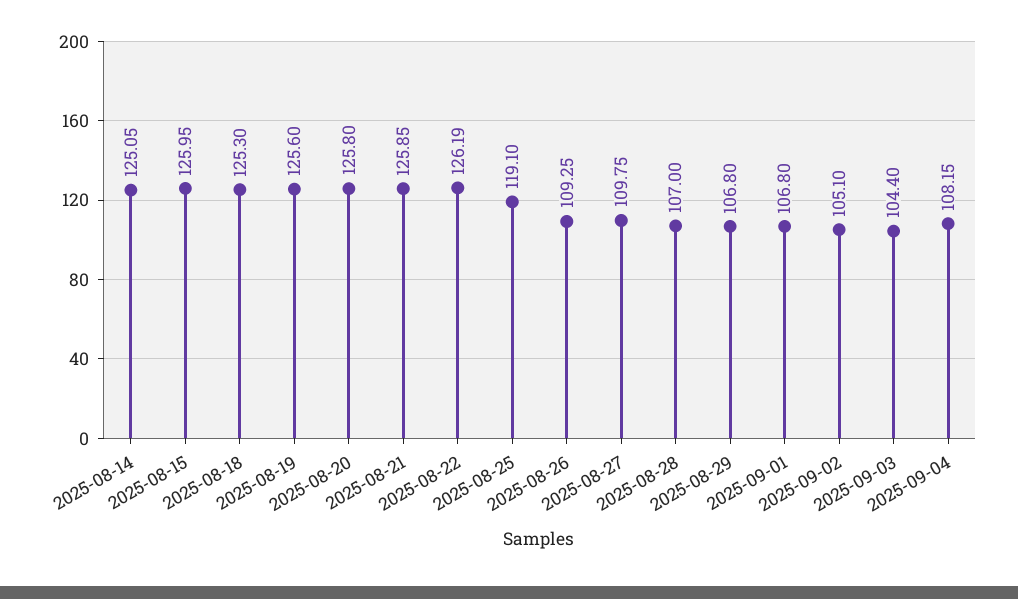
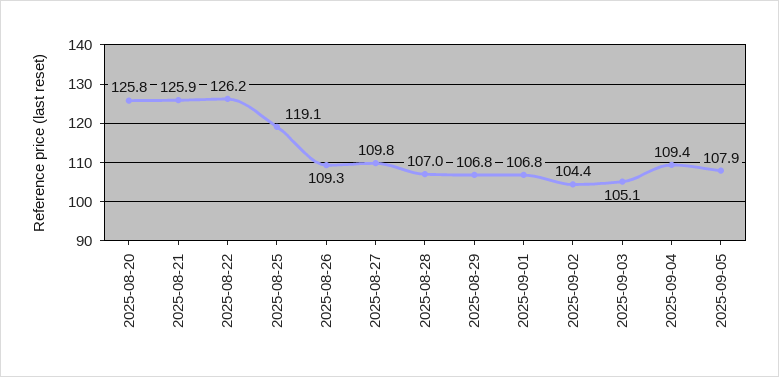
2025-08-14: 125.05 -> none
2025-08-15: 125.95 -> none
2025-08-18: 125.3 -> none
2025-08-19: 125.6 -> none
2025-09-02: 105.1 -> 104.4
2025-09-03: 104.4 -> 105.1
2025-09-04: 108.15 -> 109.4
2025-09-05: none -> 107.9

